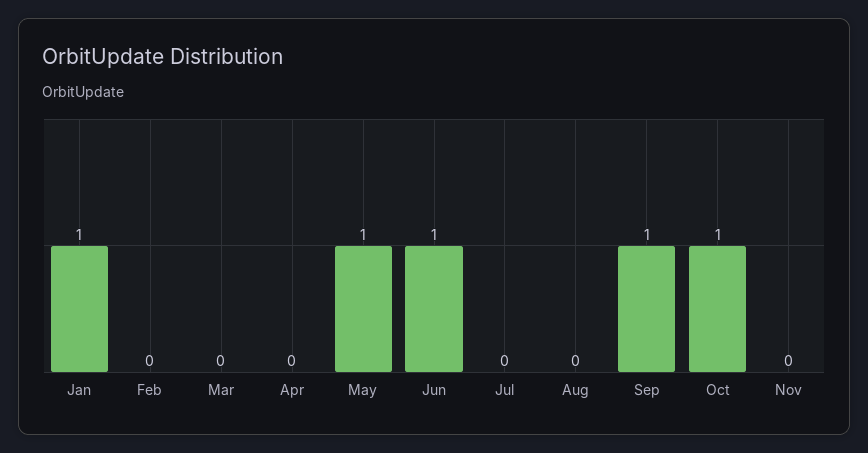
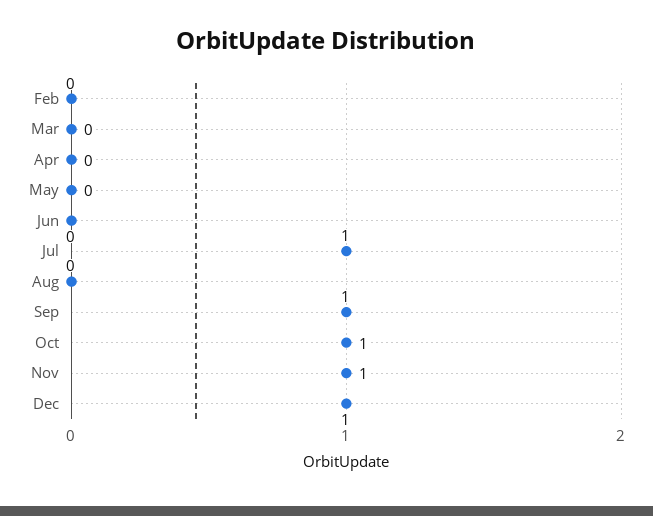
Jan: 1 -> none
May: 1 -> 0
Jun: 1 -> 0
Jul: 0 -> 1
Nov: 0 -> 1
Dec: none -> 1

